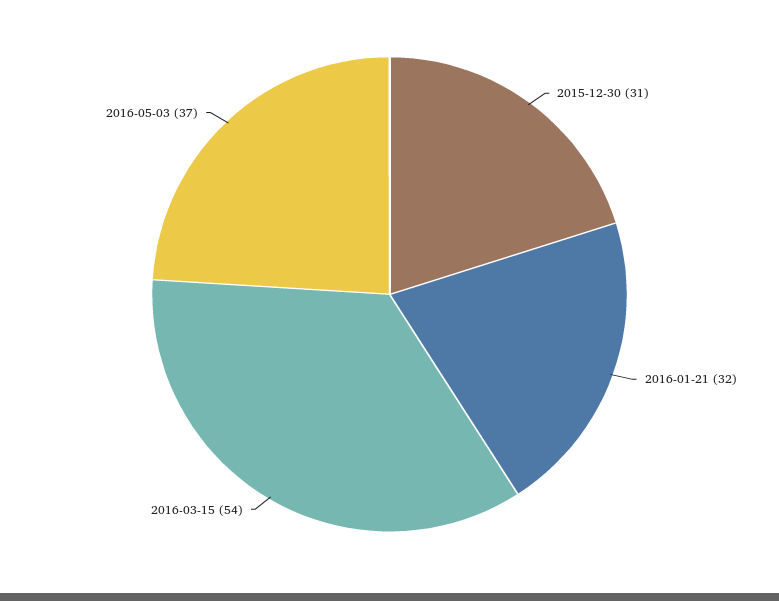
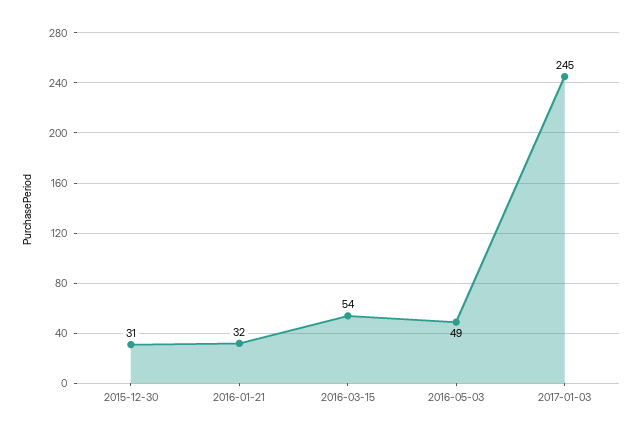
2016-05-03: 37 -> 49
2017-01-03: none -> 245

